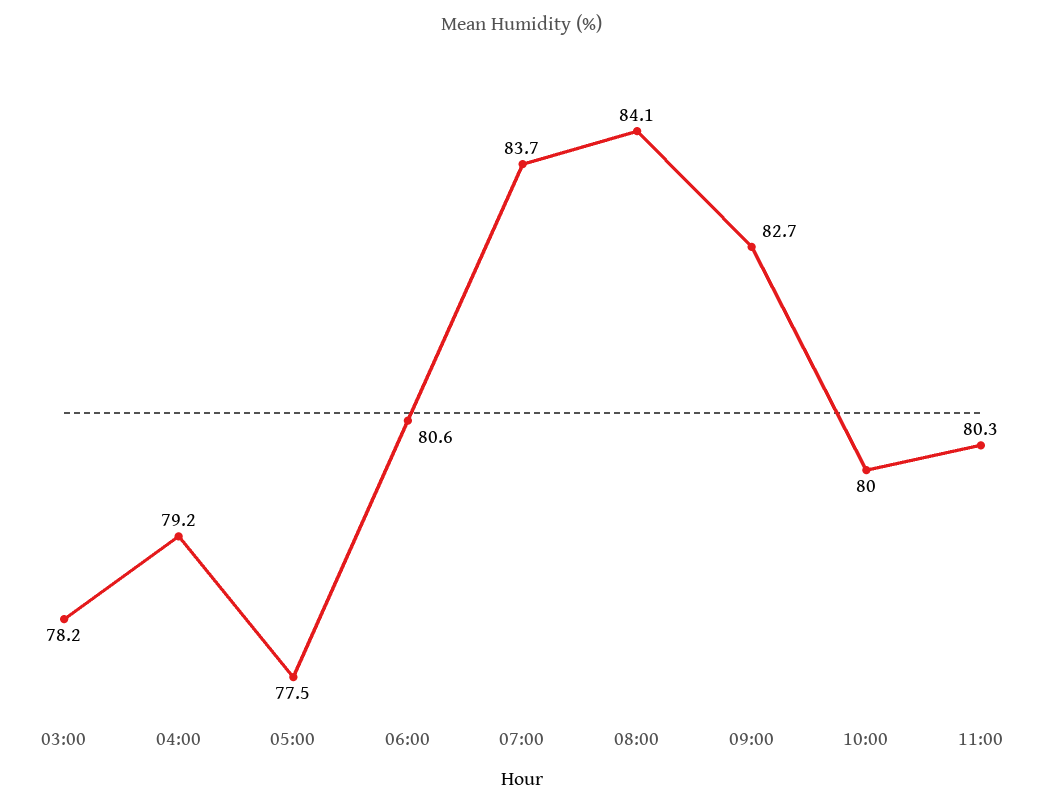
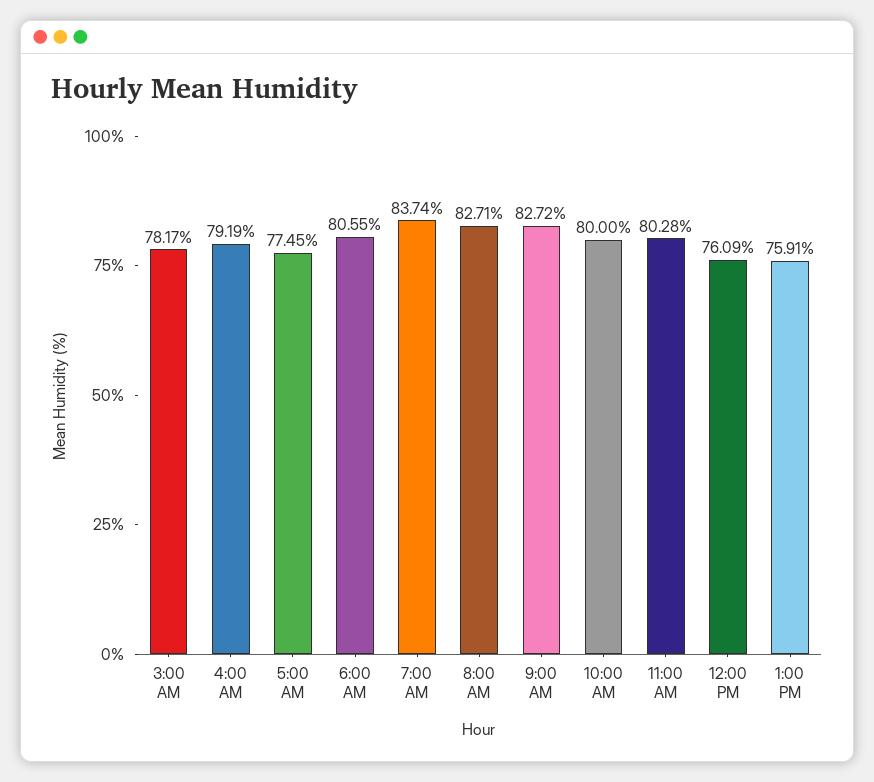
08:00: 84.1 -> 82.71
12:00 PM: none -> 76.09
1:00 PM: none -> 75.91

